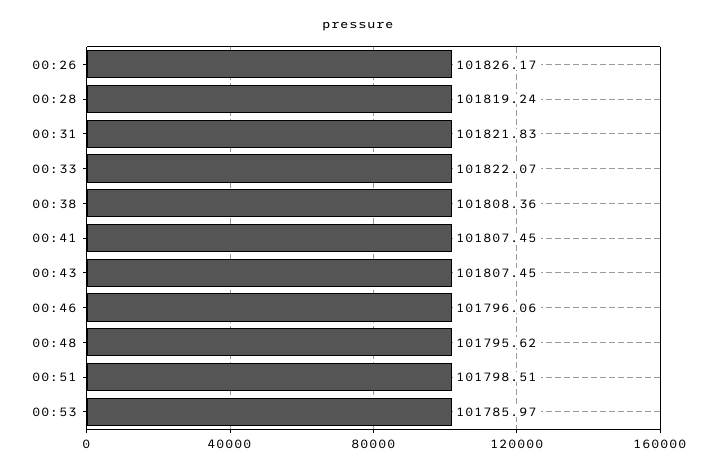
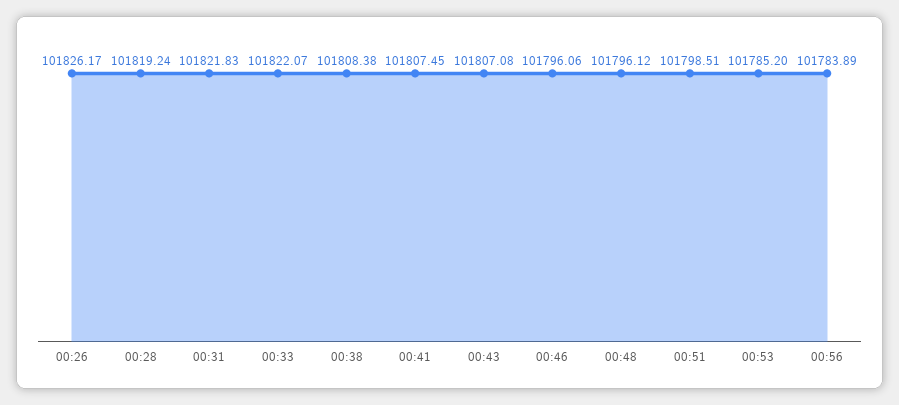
00:38: 101808.36 -> 101808.38
00:43: 101807.45 -> 101807.08
00:48: 101795.62 -> 101796.12
00:53: 101785.97 -> 101785.2
00:56: none -> 101783.89

